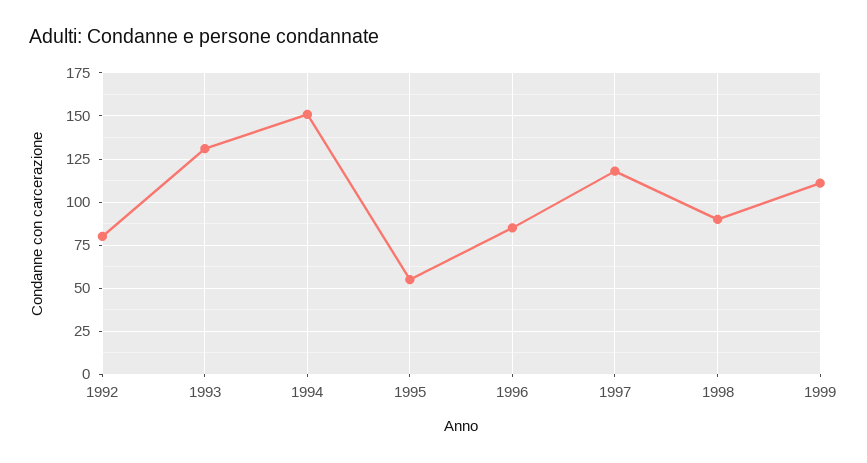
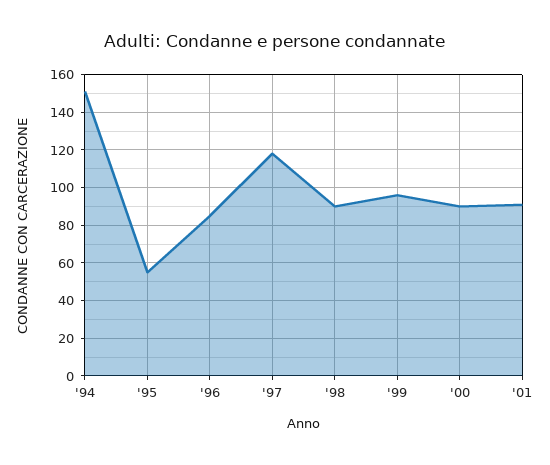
1992: 80 -> none
1993: 130 -> none
1999: 110 -> 95
'00: none -> 90
'01: none -> 90

